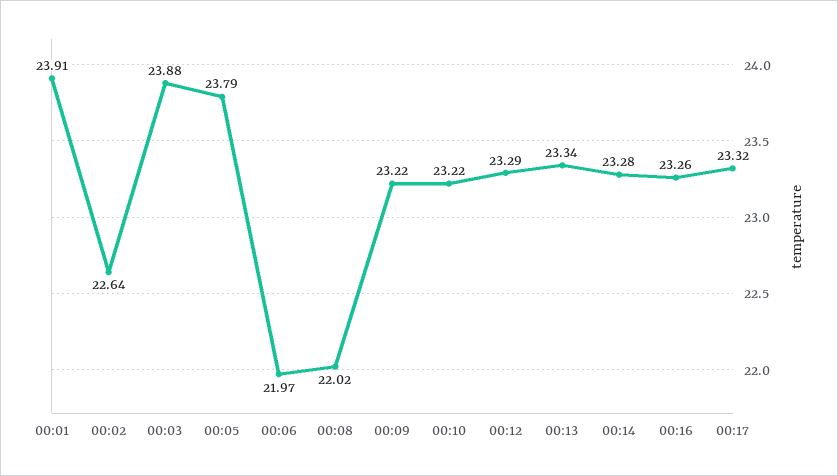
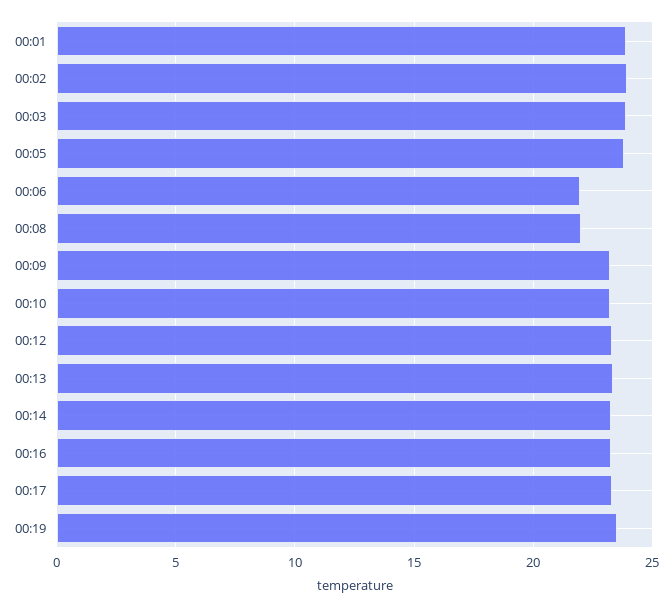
00:02: 22.64 -> 24
00:19: none -> 23.5

